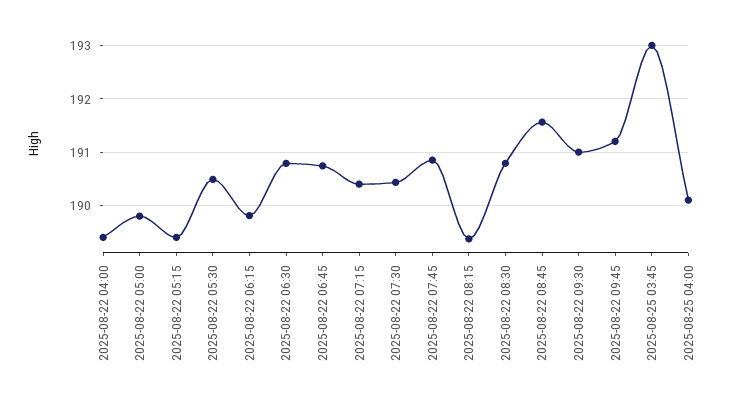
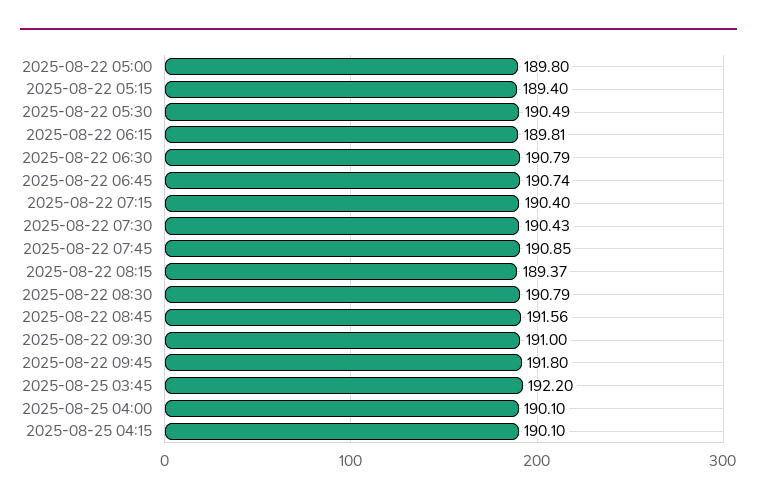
2025-08-22 04:00: 189.4 -> none
2025-08-22 09:45: 191.2 -> 191.8
2025-08-25 03:45: 193 -> 192.2
2025-08-25 04:15: none -> 190.1

